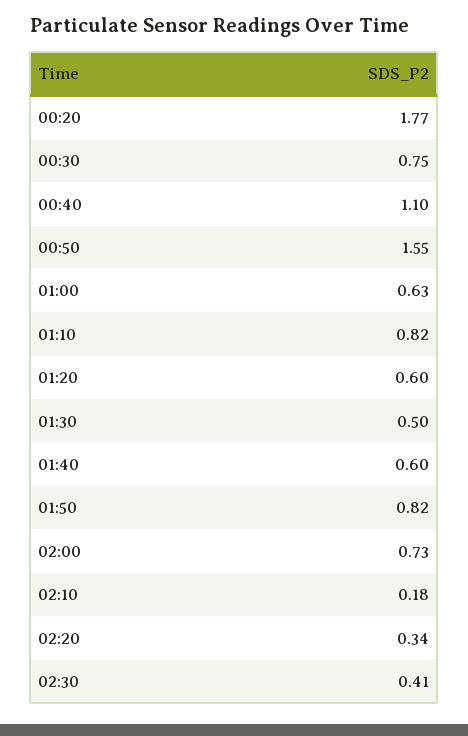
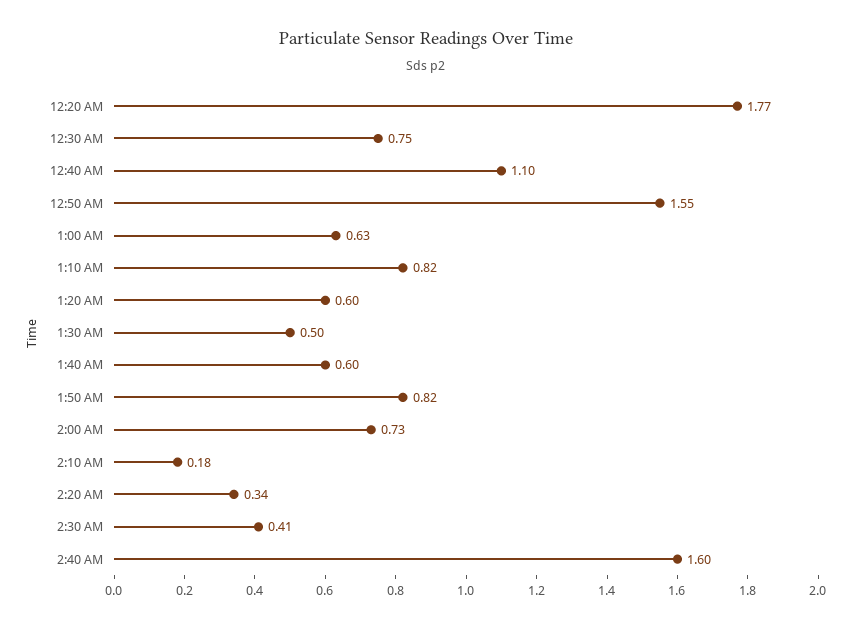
2:40 AM: none -> 1.6

